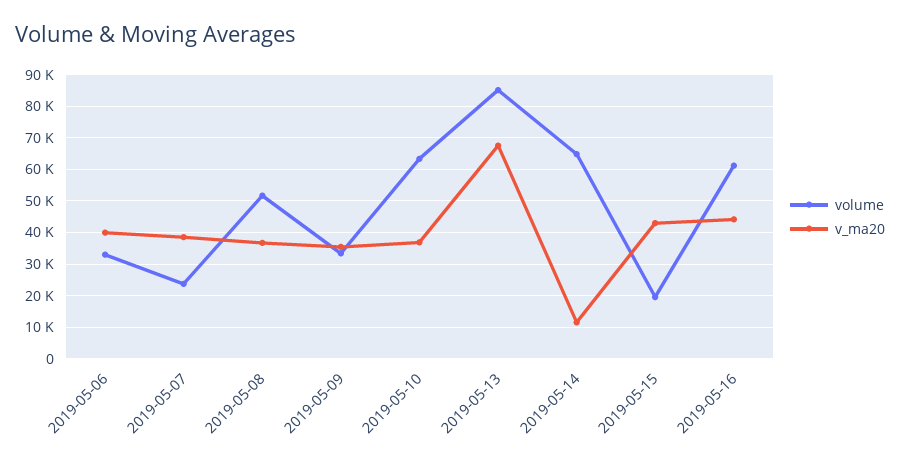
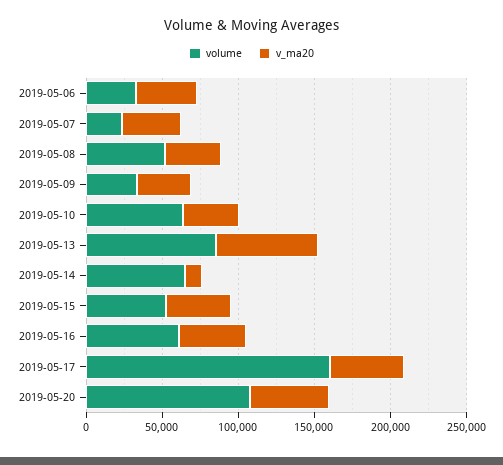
volume, 2019-05-15: 20000 -> 50000
volume, 2019-05-17: none -> 160000
v_ma20, 2019-05-17: none -> 50000
volume, 2019-05-20: none -> 110000
v_ma20, 2019-05-20: none -> 50000

